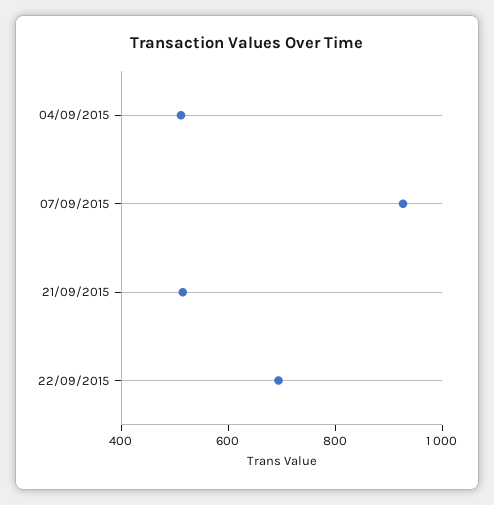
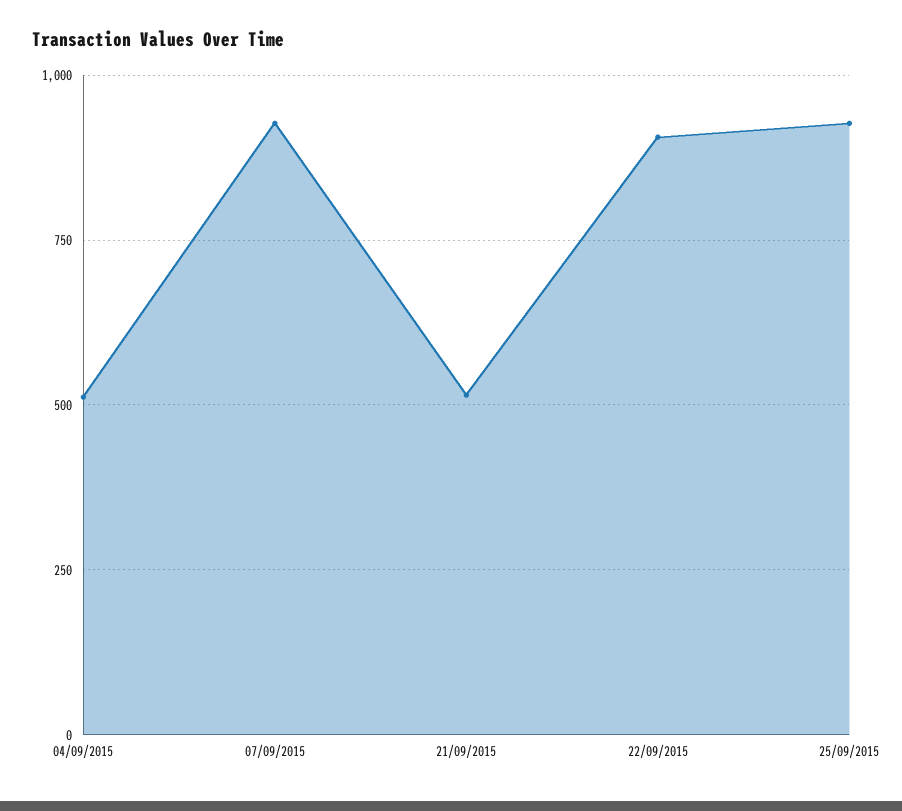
22/09/2015: 700 -> 900
25/09/2015: none -> 925

